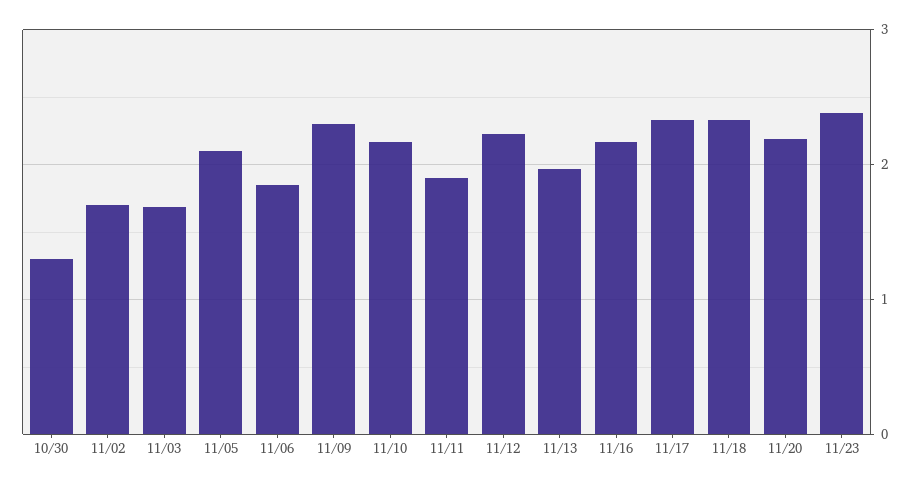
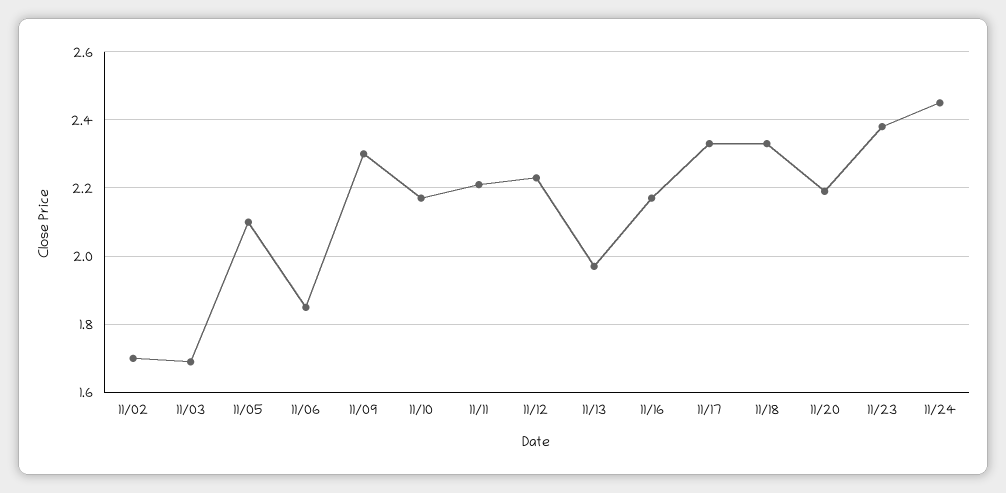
10/30: 1.3 -> none
11/11: 1.9 -> 2.2
11/24: none -> 2.45

